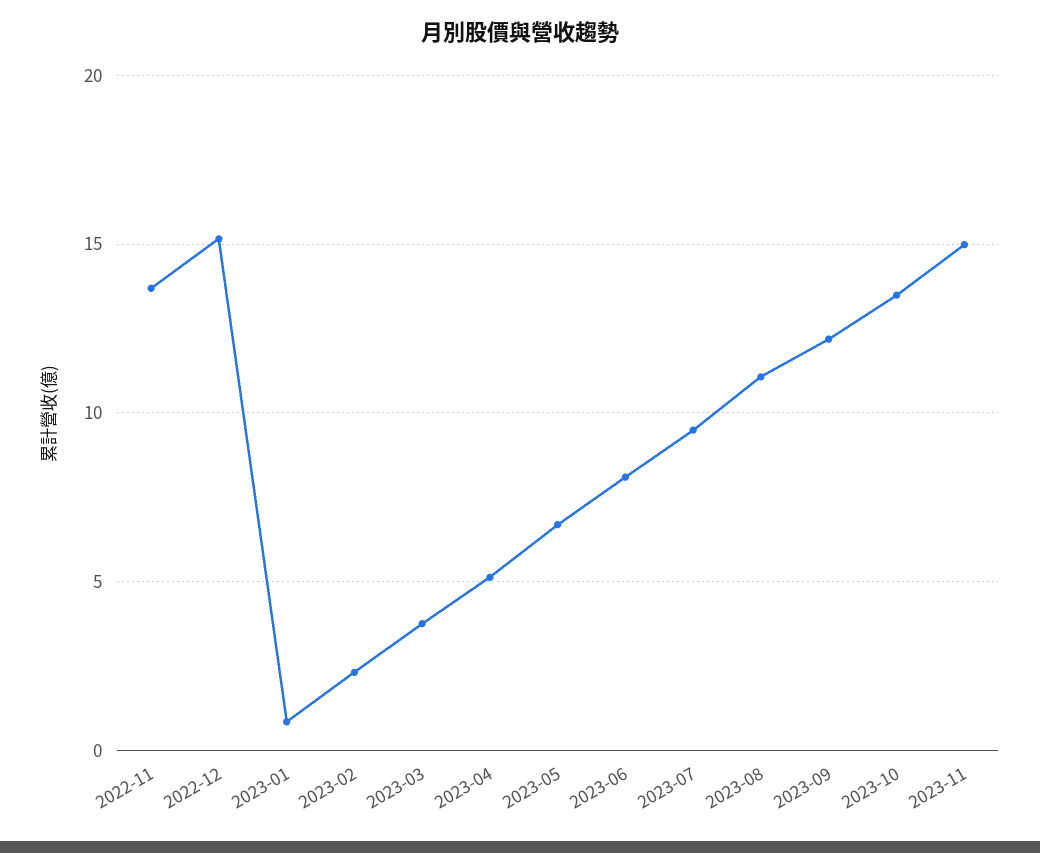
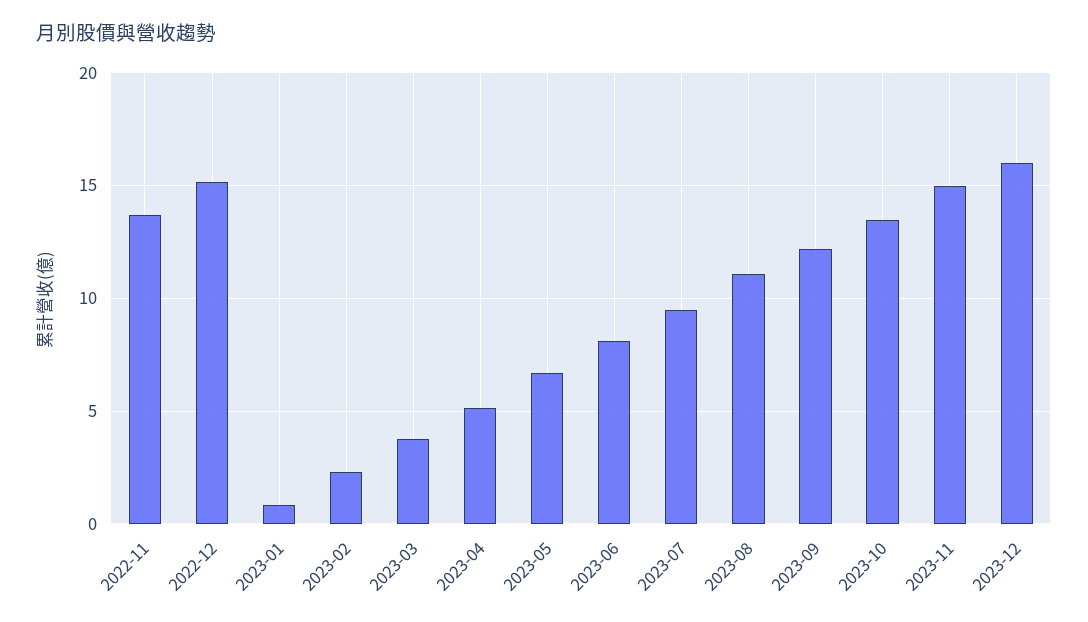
2023-12: none -> 16

